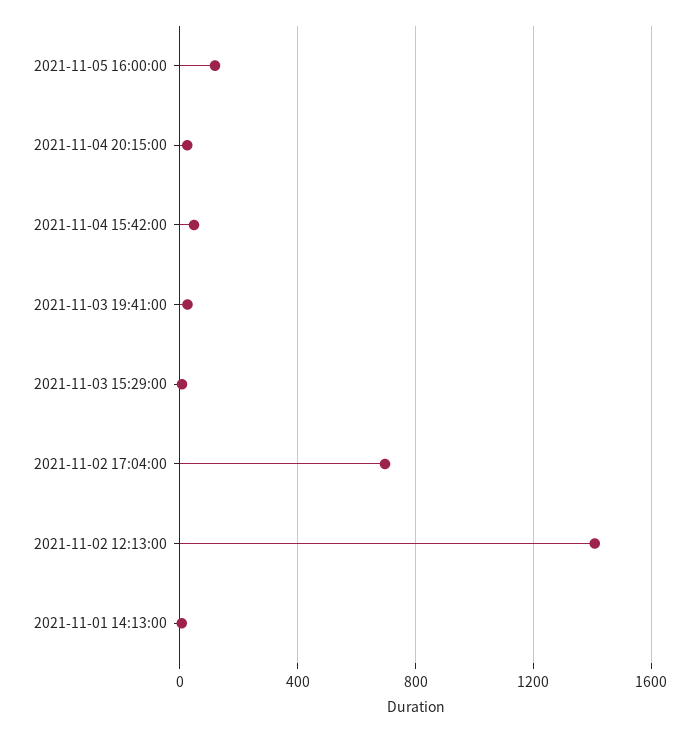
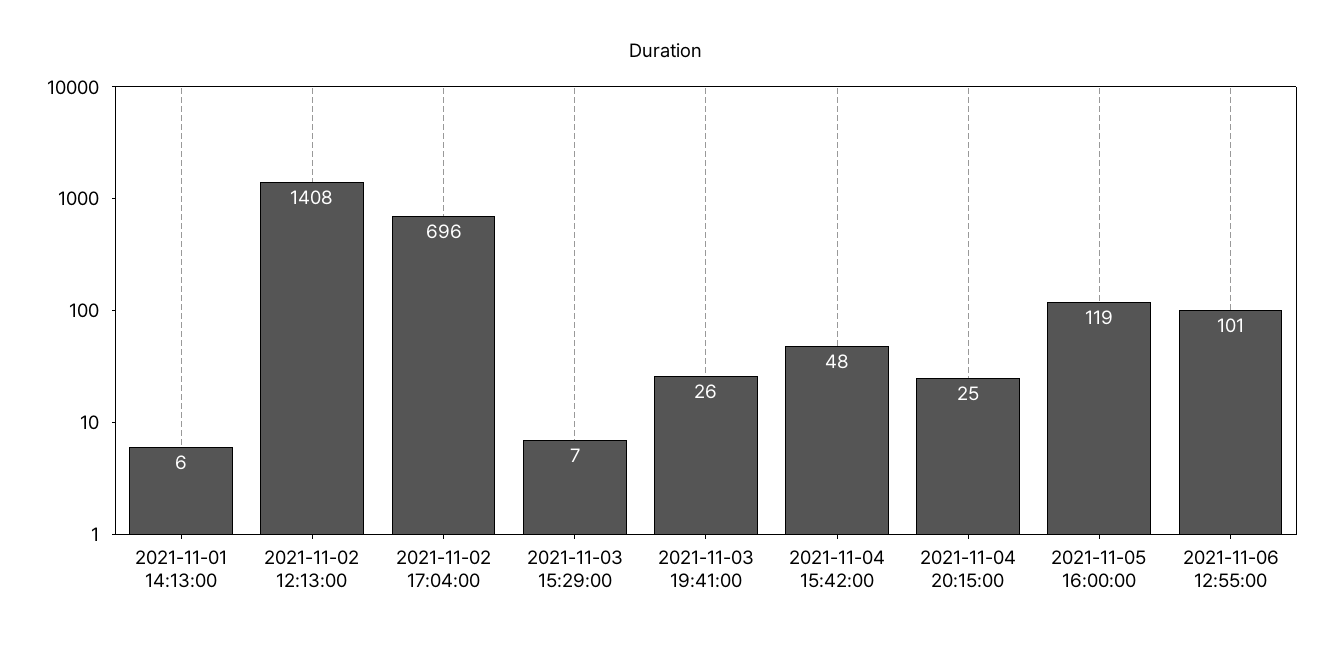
2021-11-06 12:55:00: none -> 101

